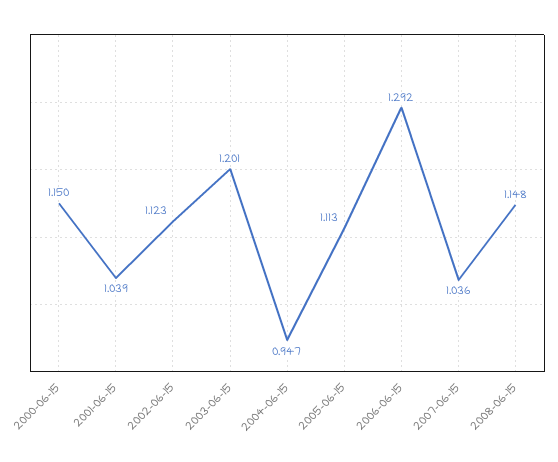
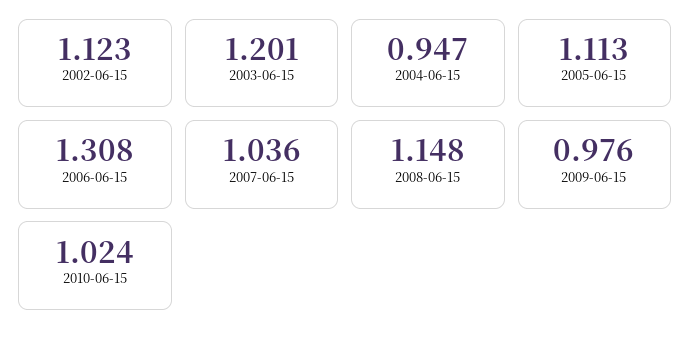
2000-06-15: 1.15 -> none
2001-06-15: 1.039 -> none
2006-06-15: 1.292 -> 1.308
2009-06-15: none -> 0.976
2010-06-15: none -> 1.024

